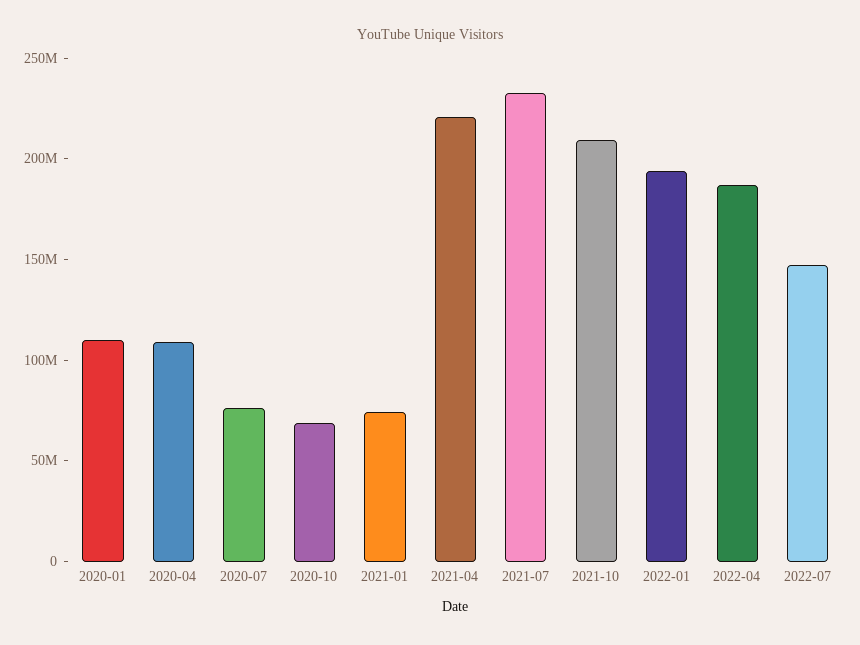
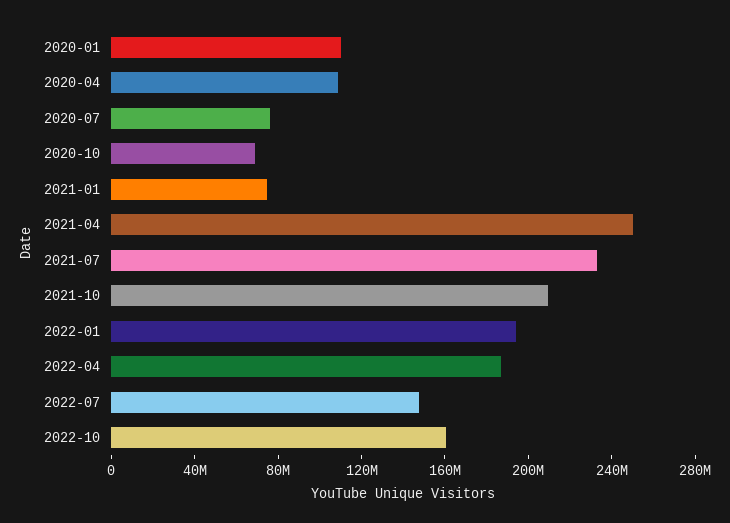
2021-04: 220000000 -> 250000000
2022-10: none -> 160000000

